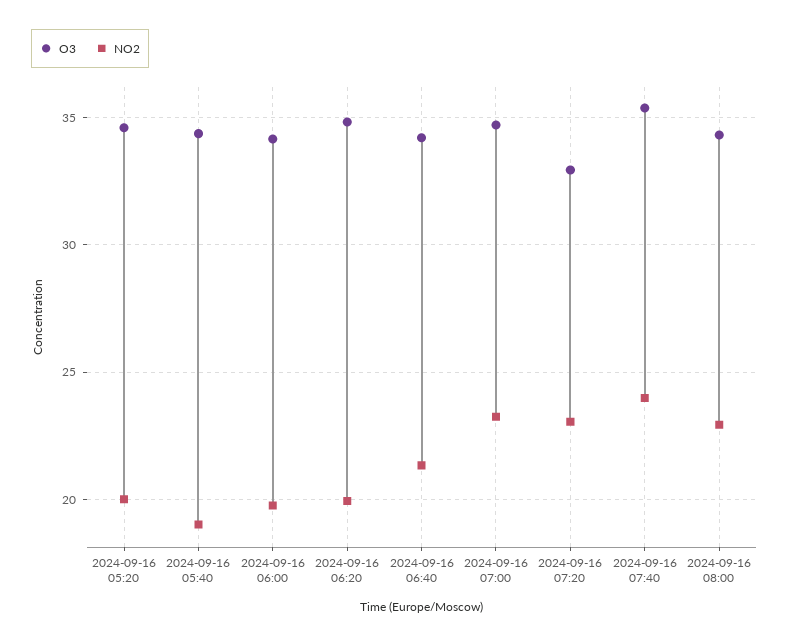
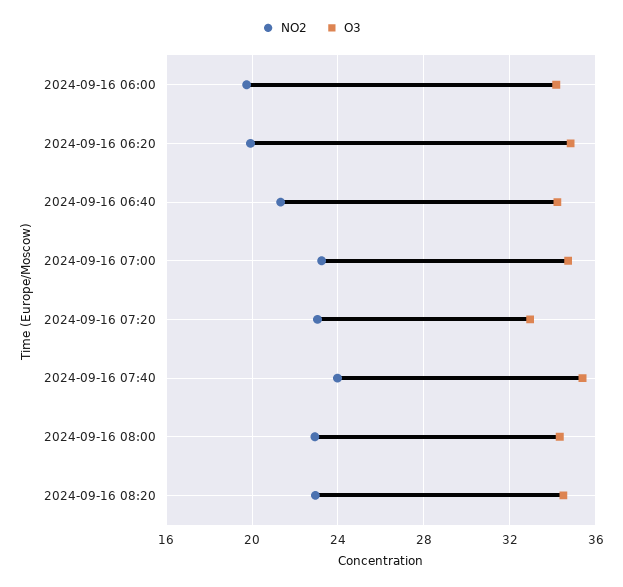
O3, 2024-09-16 05:20: 34.5 -> none
NO2, 2024-09-16 05:20: 20 -> none
O3, 2024-09-16 05:40: 34.5 -> none
NO2, 2024-09-16 05:40: 19 -> none
NO2, 2024-09-16 08:20: none -> 23
O3, 2024-09-16 08:20: none -> 34.5

